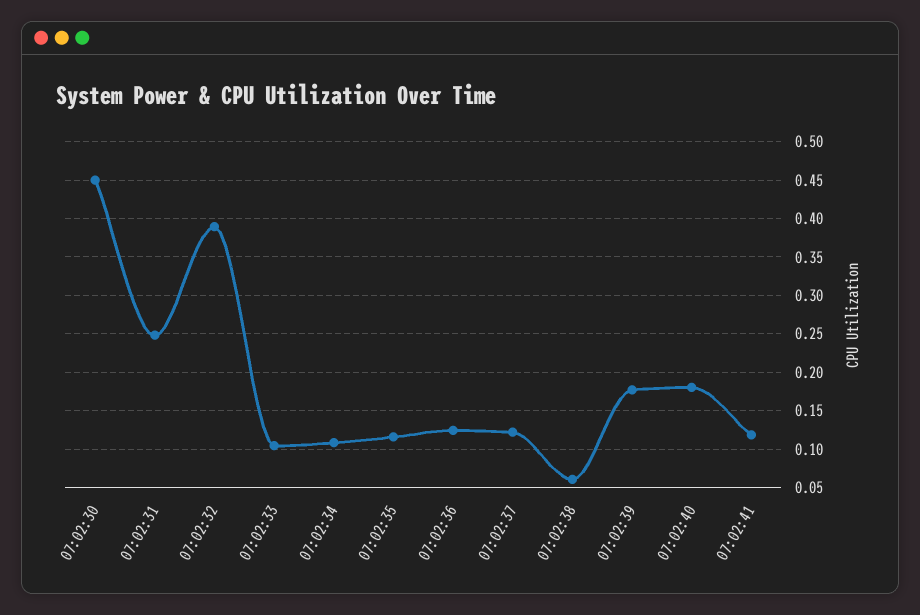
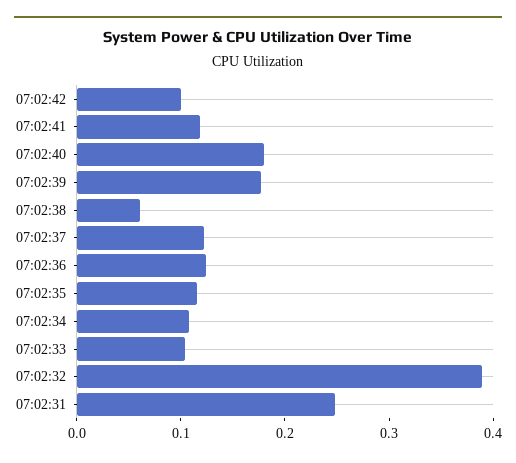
07:02:30: 0.45 -> none
07:02:42: none -> 0.1

